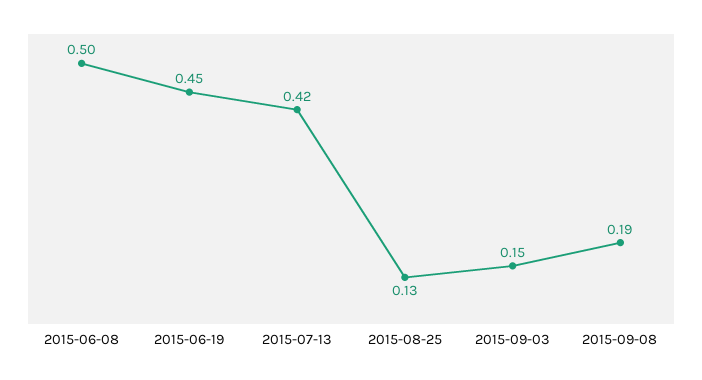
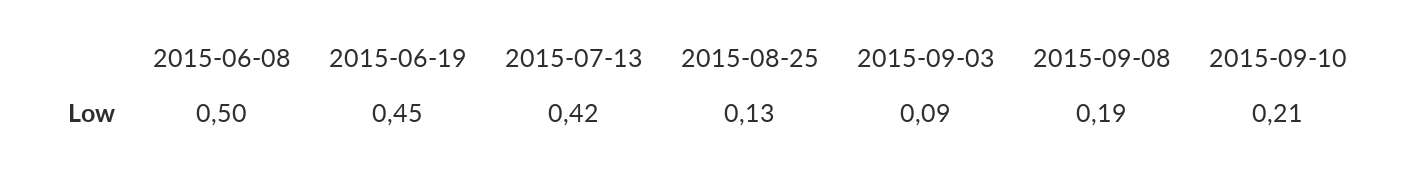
2015-09-03: 0.15 -> 0.09
2015-09-10: none -> 0.21

